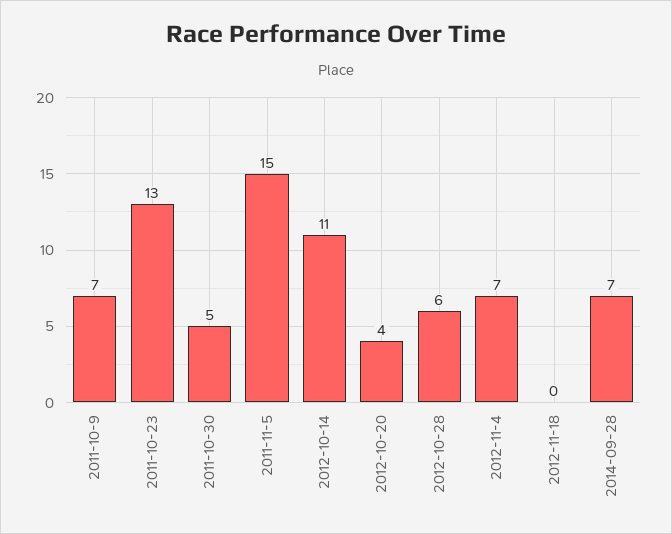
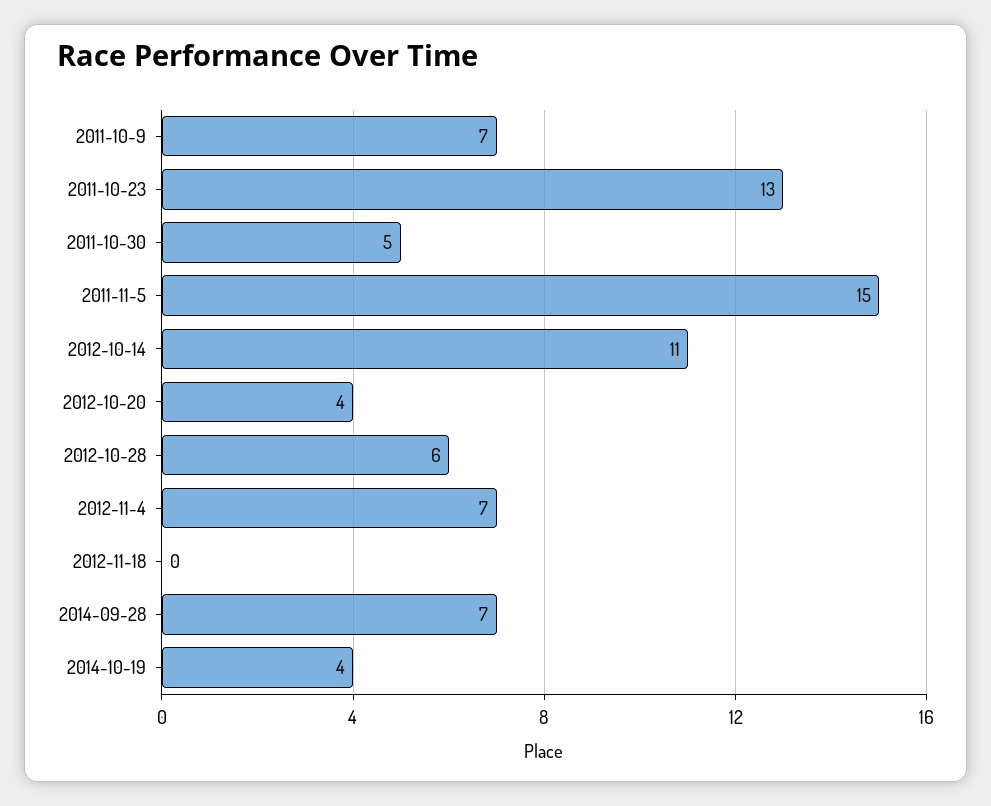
2014-10-19: none -> 4

